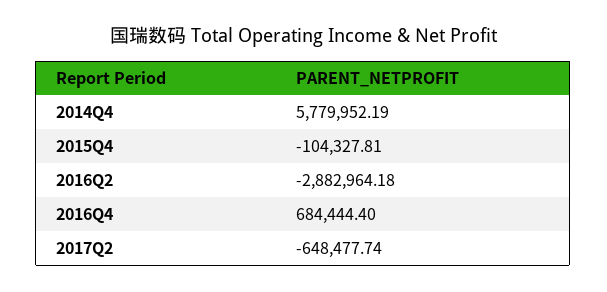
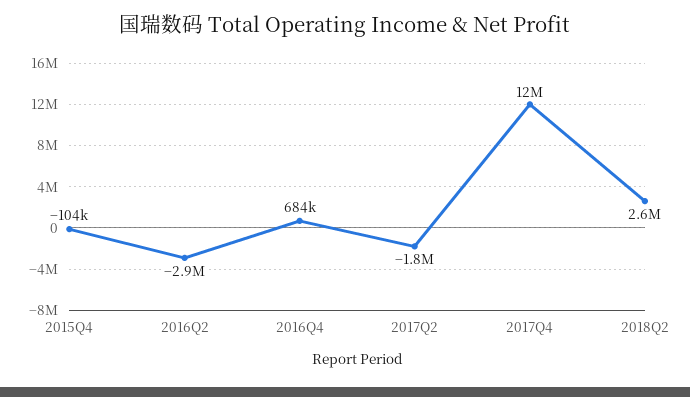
2014Q4: 5779952.19 -> none
2017Q2: -648477.74 -> -1800000
2017Q4: none -> 12000000
2018Q2: none -> 2600000

